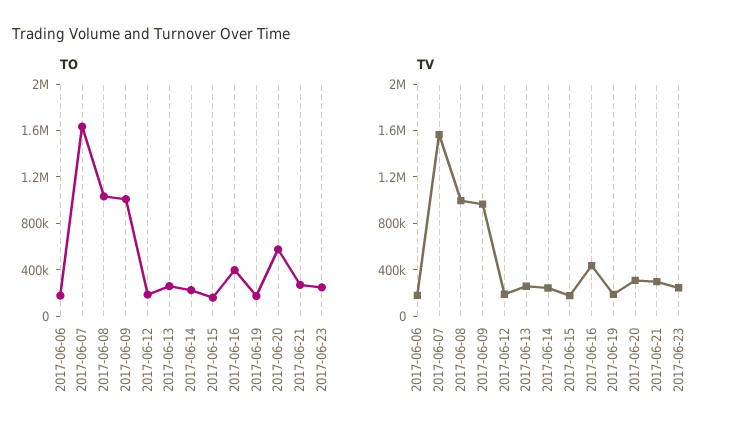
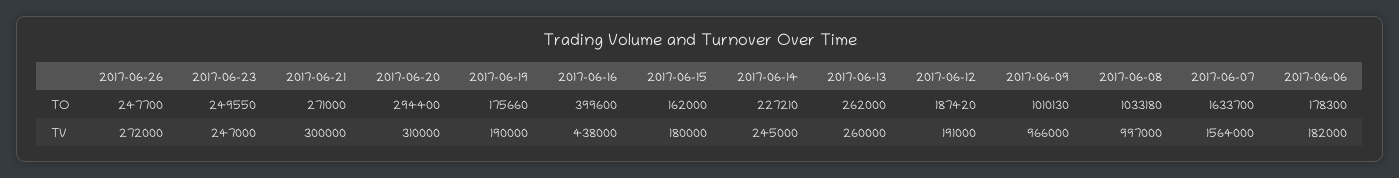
TO, 2017-06-20: 600000 -> 294400
TO, 2017-06-26: none -> 247700
TV, 2017-06-26: none -> 272000

